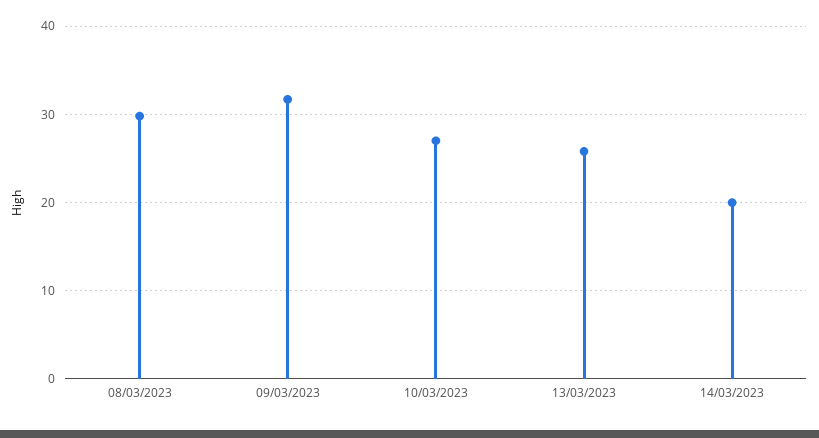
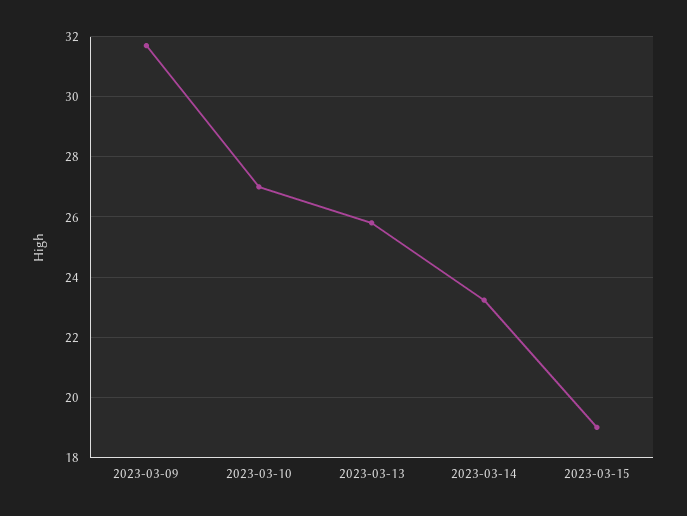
08/03/2023: 30 -> none
14/03/2023: 20 -> 23.2
2023-03-15: none -> 19

